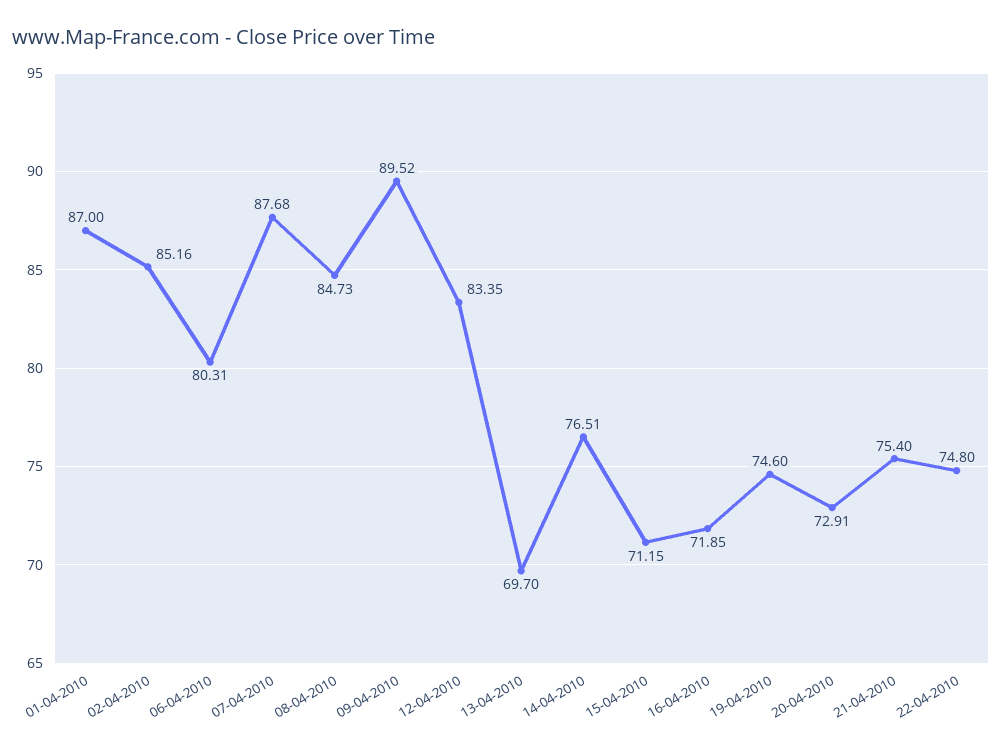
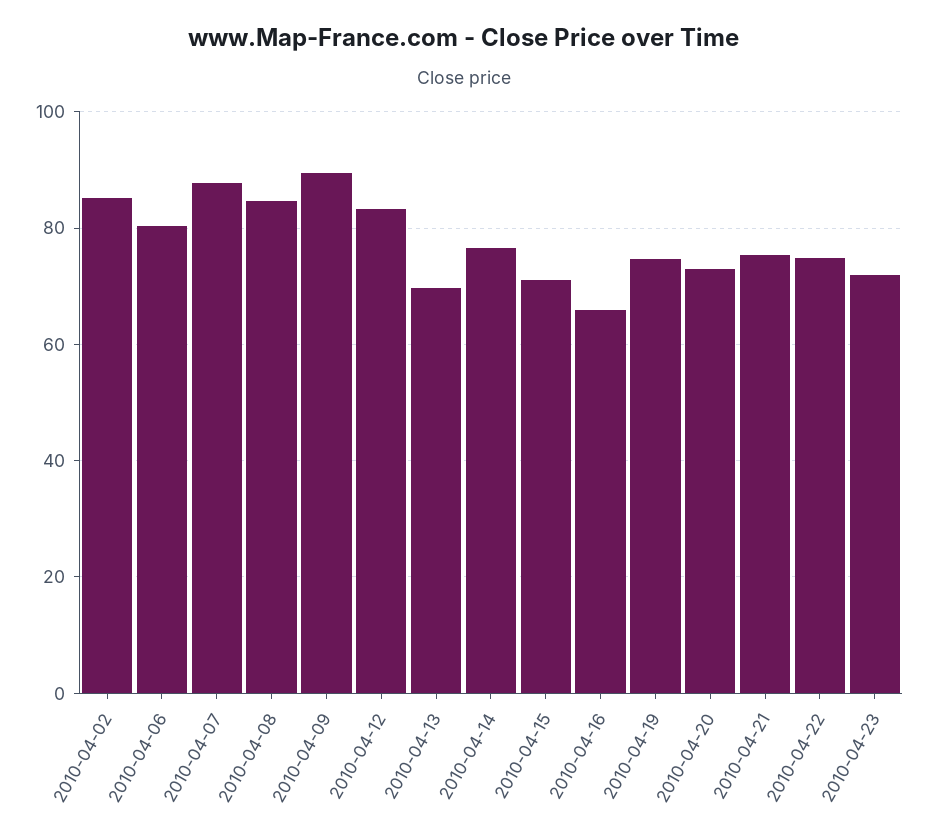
01-04-2010: 87 -> none
16-04-2010: 71.85 -> 66
2010-04-23: none -> 72

